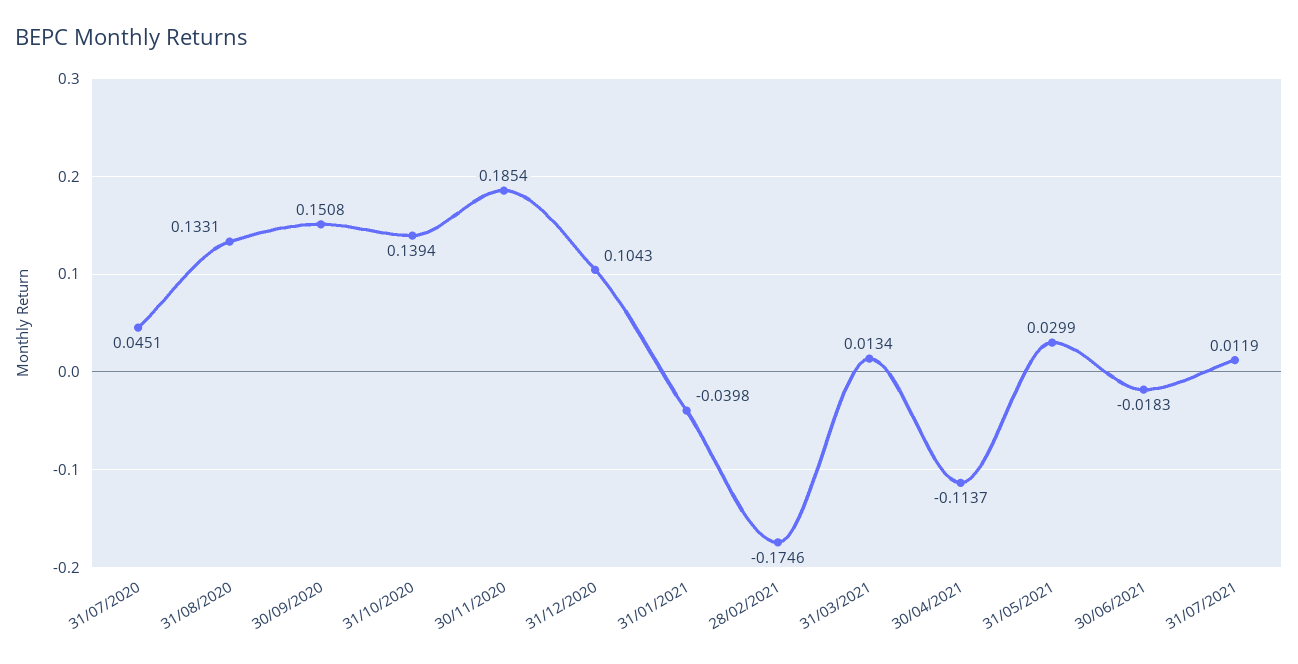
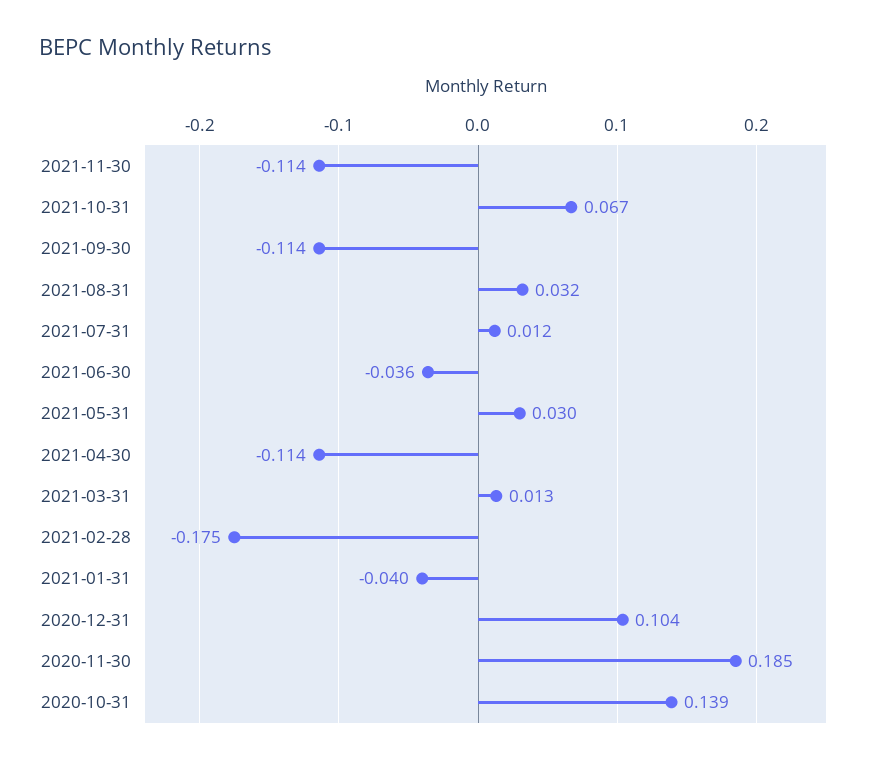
31/07/2020: 0.0451 -> none
31/08/2020: 0.1331 -> none
30/09/2020: 0.1508 -> none
30/06/2021: -0.0183 -> -0.036
2021-11-30: none -> -0.114
2021-10-31: none -> 0.067
2021-09-30: none -> -0.114
2021-08-31: none -> 0.032

